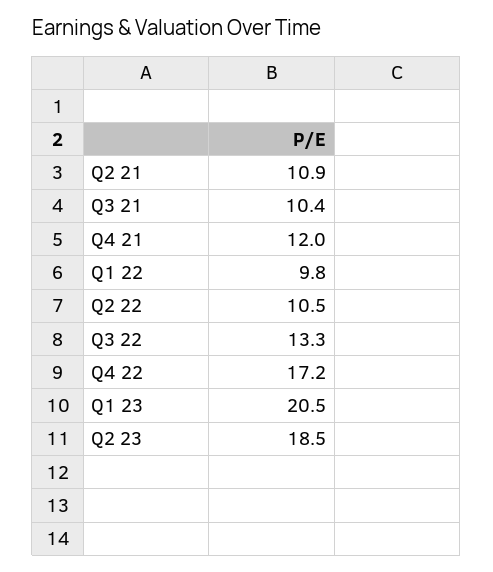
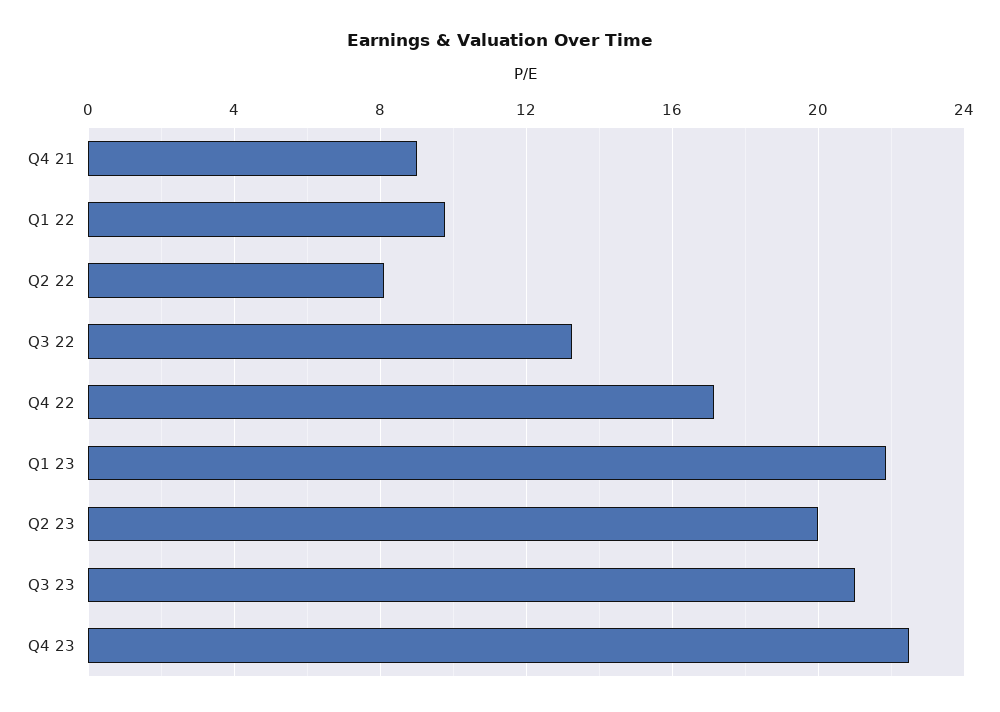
Q2 21: 10.9 -> none
Q3 21: 10.4 -> none
Q4 21: 12 -> 9
Q2 22: 10.5 -> 8
Q1 23: 20.5 -> 22
Q2 23: 18.5 -> 20
Q3 23: none -> 21
Q4 23: none -> 22.5

